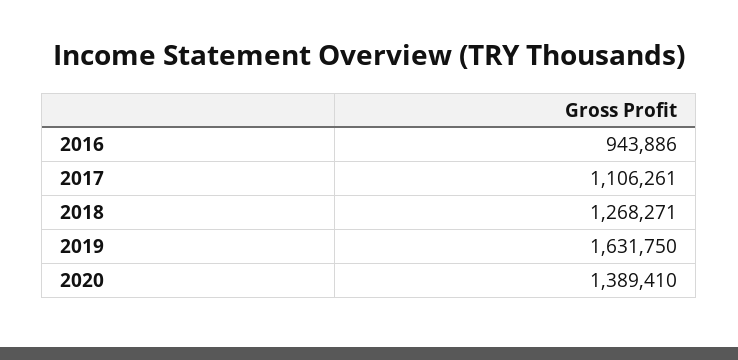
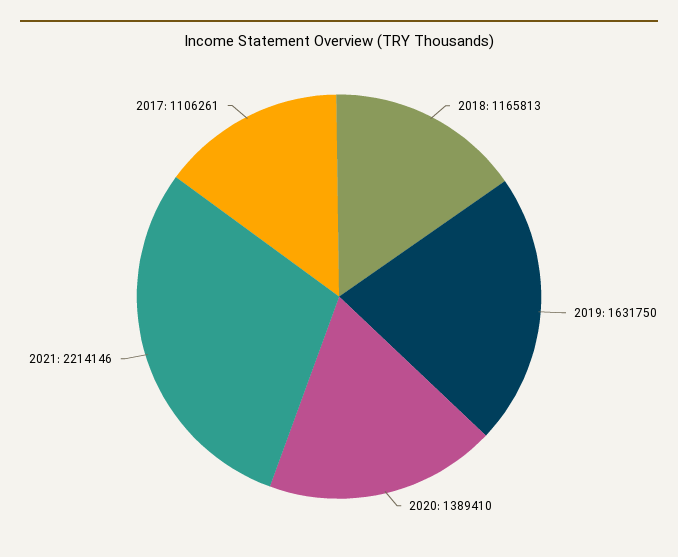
2016: 943886 -> none
2018: 1268271 -> 1165813
2021: none -> 2214146

